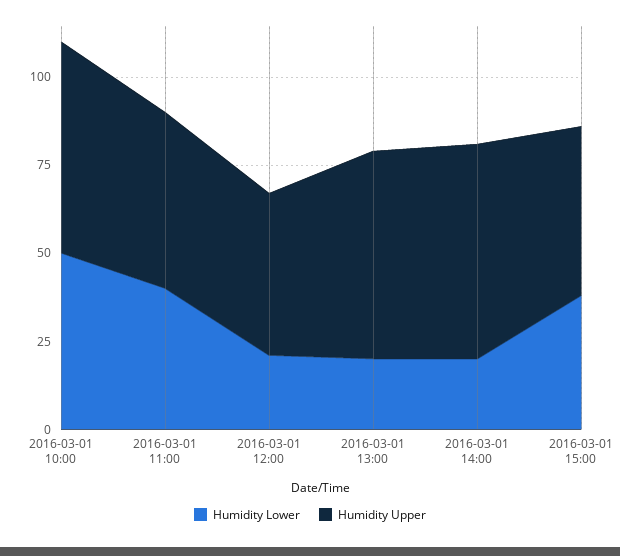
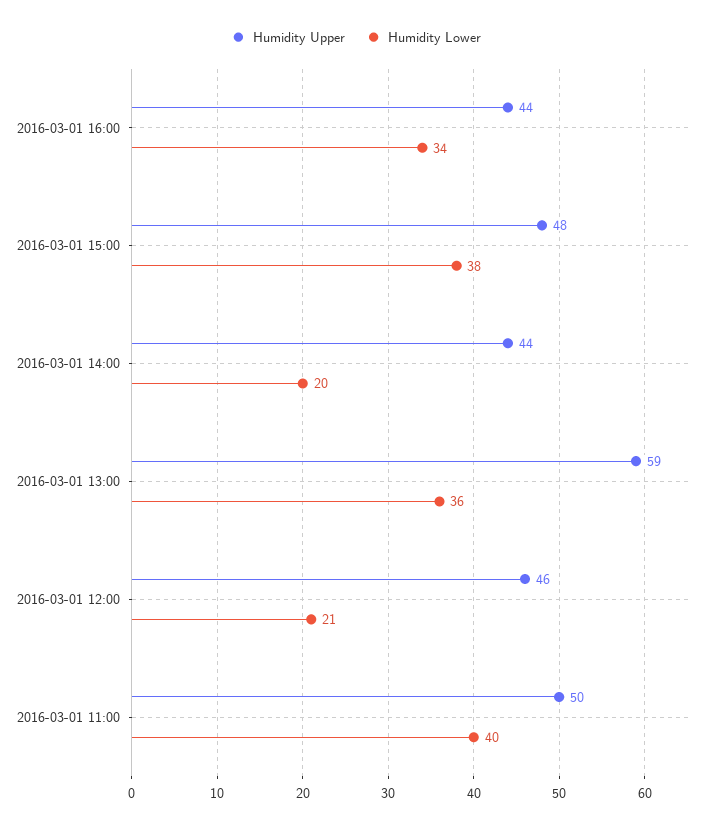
Humidity Lower, 2016-03-01 10:00: 50 -> none
Humidity Upper, 2016-03-01 10:00: 60 -> none
Humidity Lower, 2016-03-01 13:00: 20 -> 36
Humidity Upper, 2016-03-01 14:00: 60 -> 44
Humidity Upper, 2016-03-01 16:00: none -> 44
Humidity Lower, 2016-03-01 16:00: none -> 34

